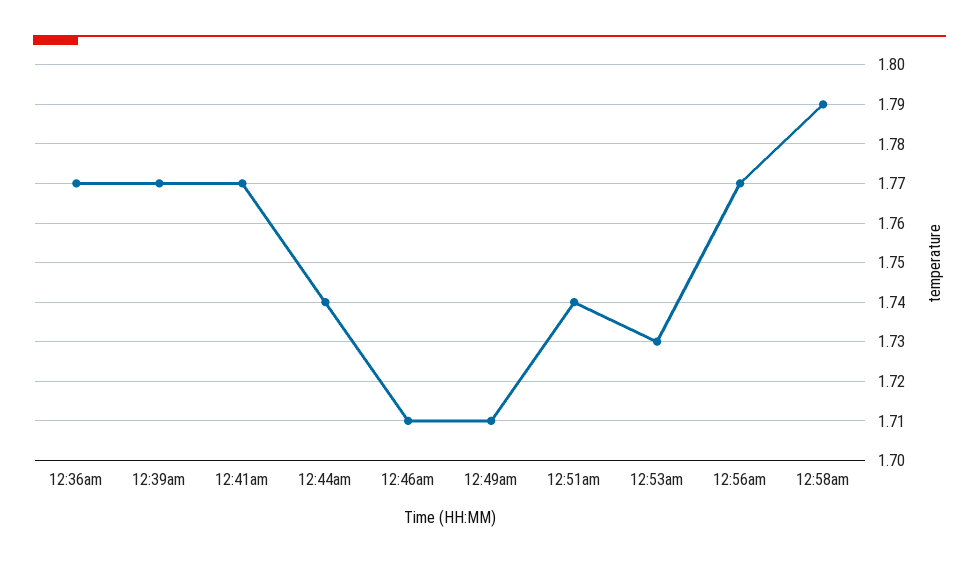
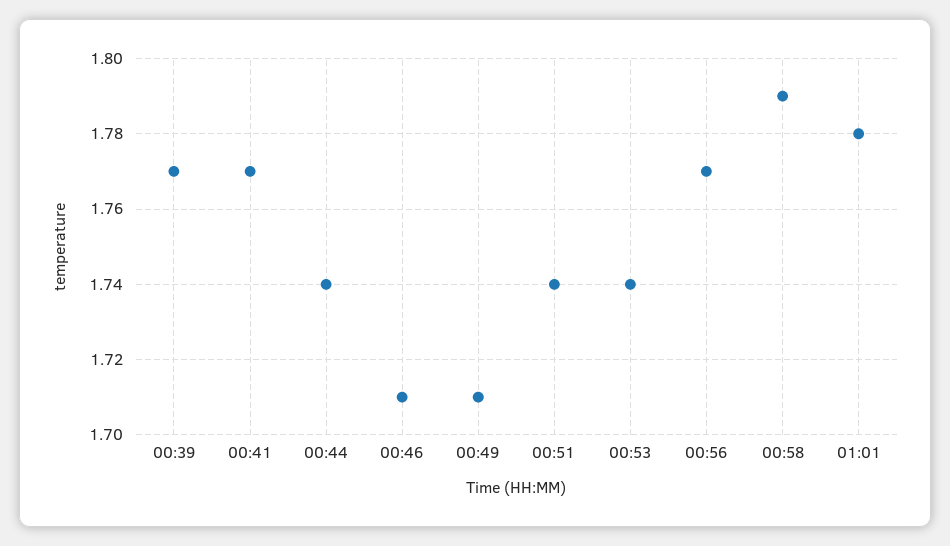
12:36am: 1.77 -> none
12:53am: 1.73 -> 1.74
01:01: none -> 1.78

